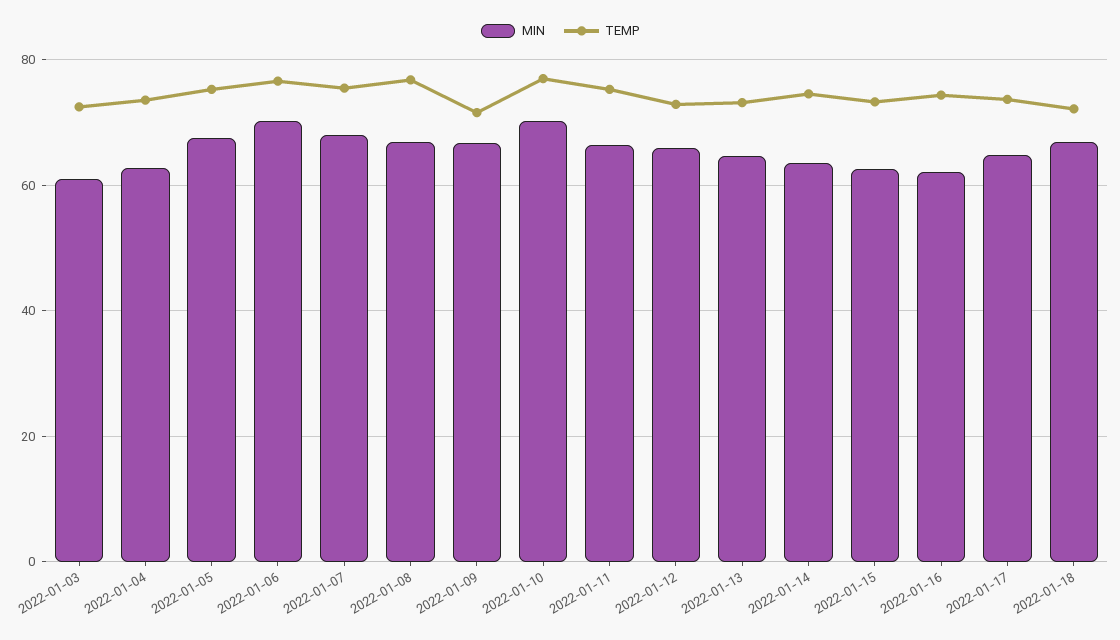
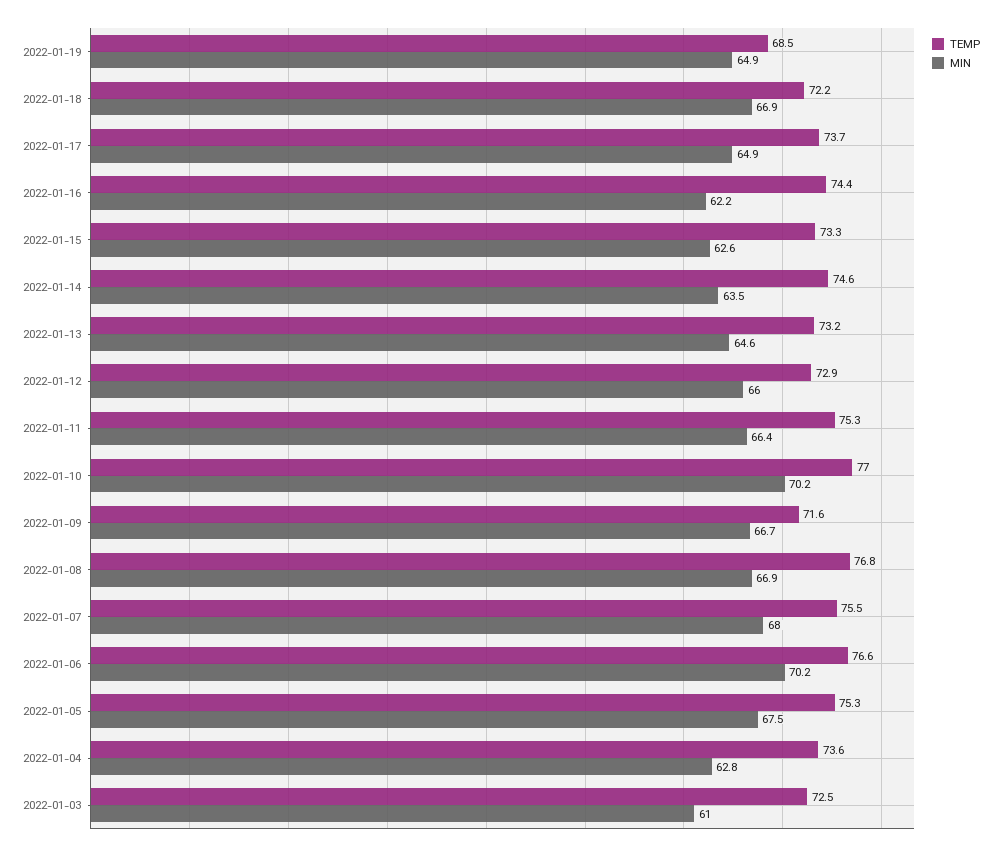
TEMP, 2022-01-19: none -> 68.5
MIN, 2022-01-19: none -> 64.9

